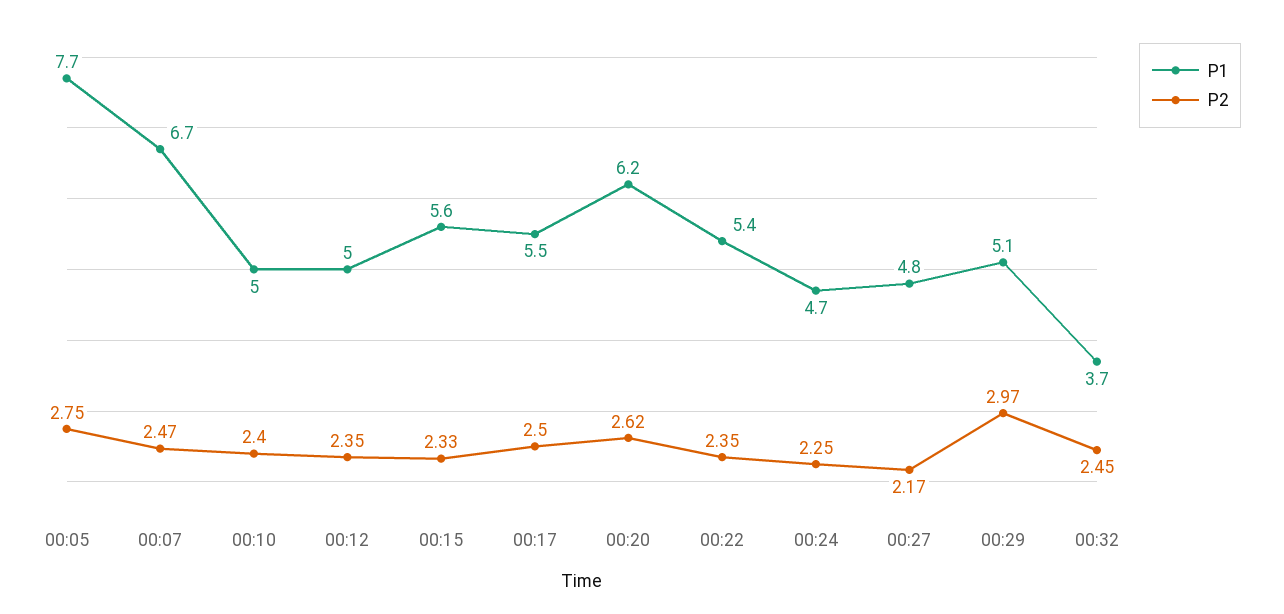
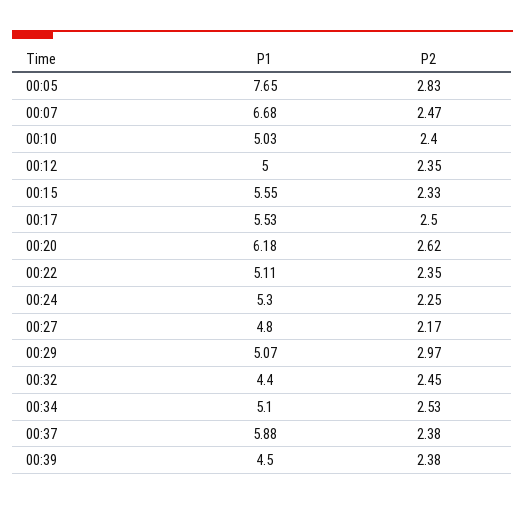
P2, 00:05: 2.75 -> 2.83
P1, 00:22: 5.4 -> 5.11
P1, 00:24: 4.7 -> 5.3
P1, 00:32: 3.7 -> 4.4
P1, 00:34: none -> 5.1
P2, 00:34: none -> 2.53
P1, 00:37: none -> 5.88
P2, 00:37: none -> 2.38
P1, 00:39: none -> 4.5
P2, 00:39: none -> 2.38

